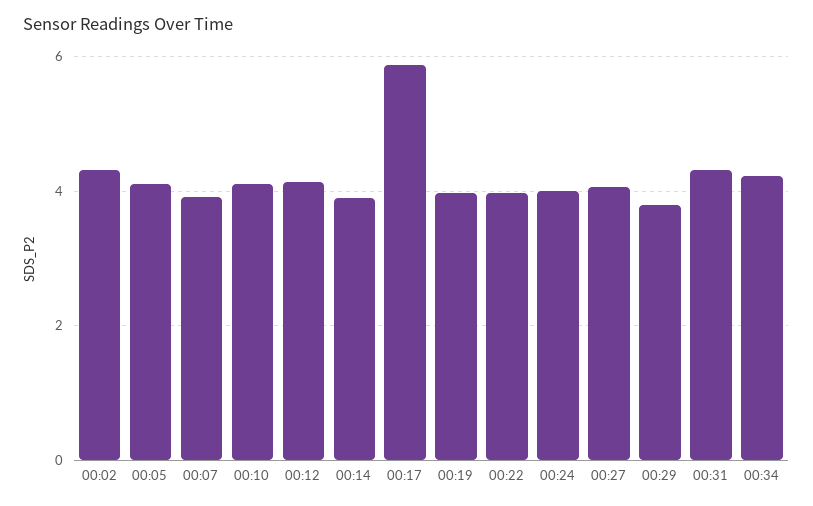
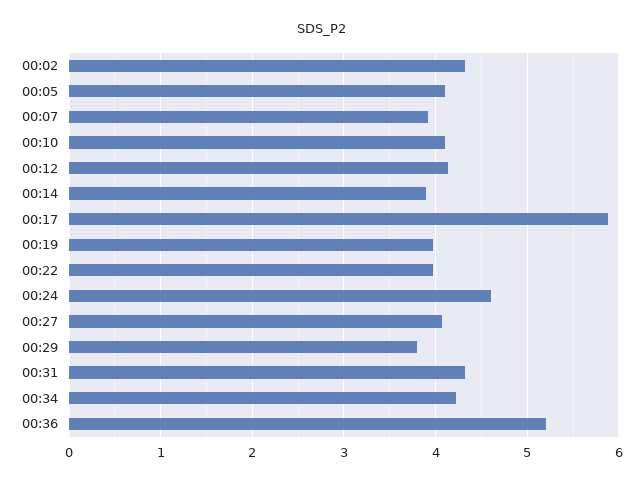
00:24: 4 -> 4.6
00:36: none -> 5.2

